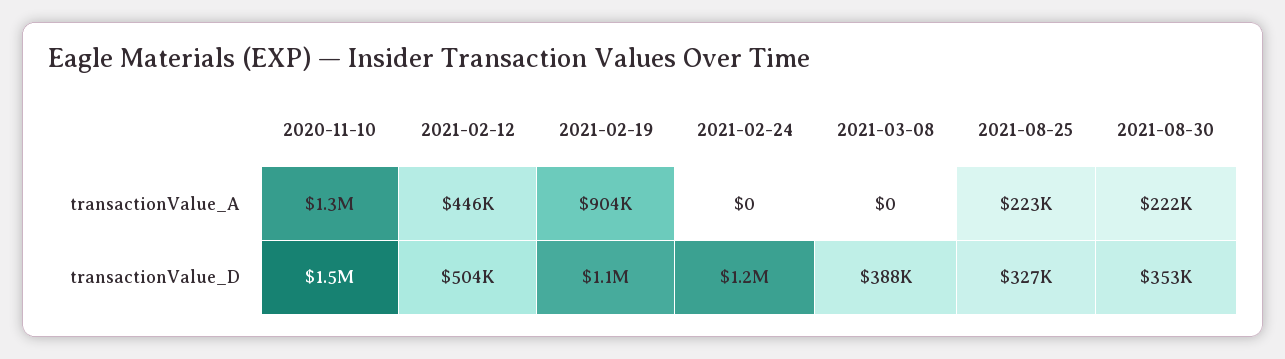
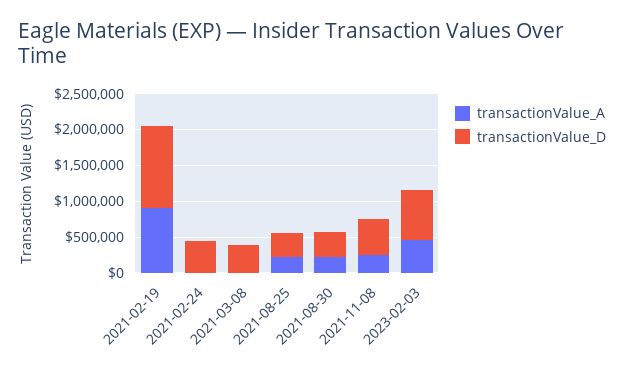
transactionValue_A, 2020-11-10: 1300000 -> none
transactionValue_A, 2021-02-12: 446000 -> none
transactionValue_D, 2020-11-10: 1500000 -> none
transactionValue_D, 2021-02-12: 504000 -> none
transactionValue_D, 2021-02-24: 1200000 -> 500000
transactionValue_A, 2021-11-08: none -> 250000
transactionValue_D, 2021-11-08: none -> 500000
transactionValue_A, 2023-02-03: none -> 500000
transactionValue_D, 2023-02-03: none -> 750000

